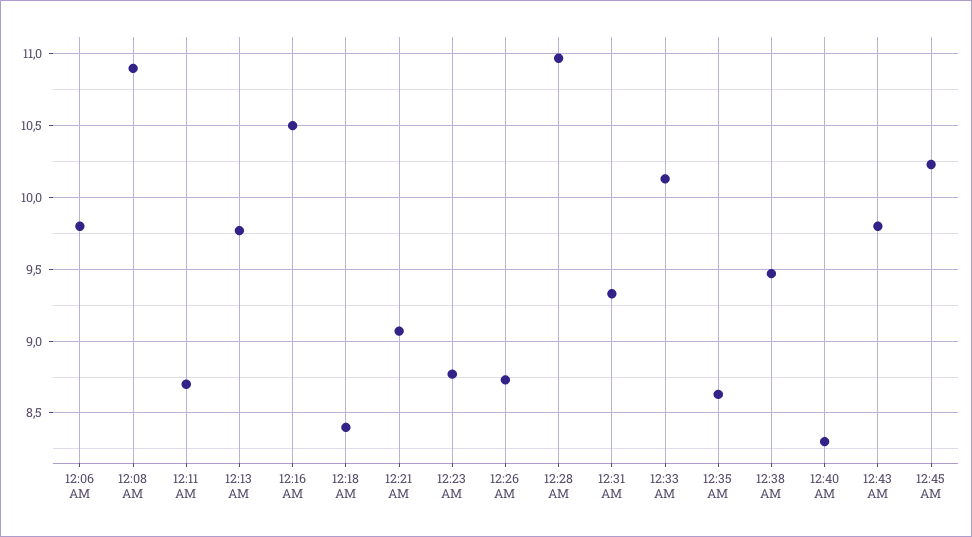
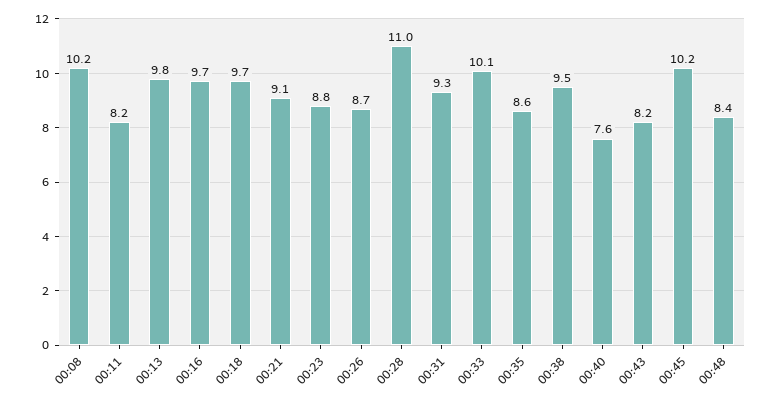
12:06 AM: 9.8 -> none
12:08 AM: 10.9 -> 10.2
12:11 AM: 8.7 -> 8.2
12:16 AM: 10.5 -> 9.7
12:18 AM: 8.4 -> 9.7
12:40 AM: 8.3 -> 7.6
12:43 AM: 9.8 -> 8.2
00:48: none -> 8.4

